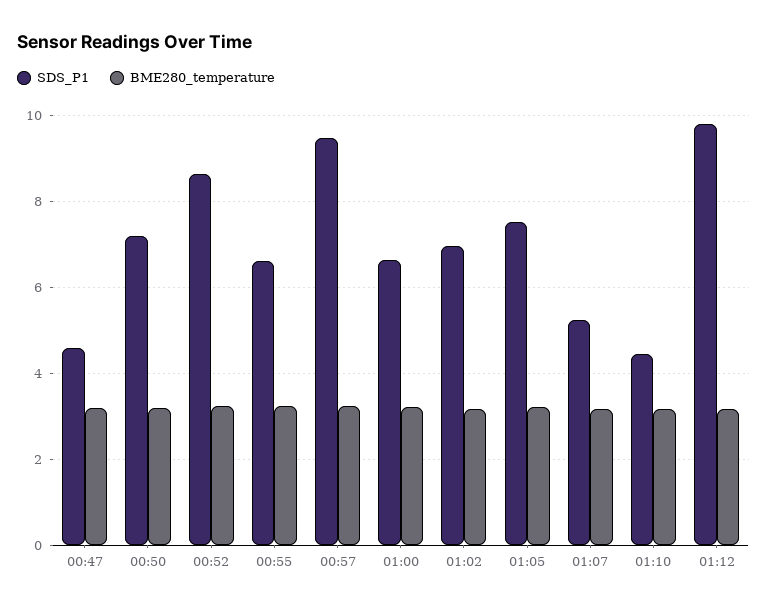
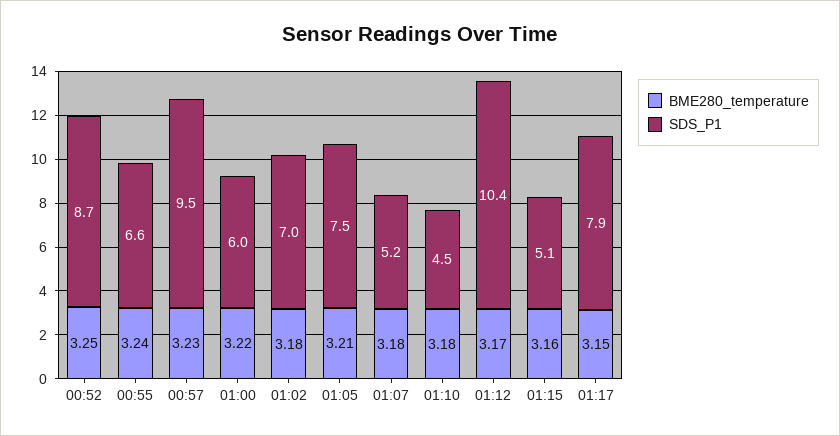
SDS_P1, 00:47: 4.6 -> none
BME280_temperature, 00:47: 3.2 -> none
SDS_P1, 00:50: 7.2 -> none
BME280_temperature, 00:50: 3.2 -> none
SDS_P1, 01:00: 6.6 -> 6
SDS_P1, 01:12: 9.8 -> 10.4
BME280_temperature, 01:15: none -> 3.16
SDS_P1, 01:15: none -> 5.1
BME280_temperature, 01:17: none -> 3.15
SDS_P1, 01:17: none -> 7.9

